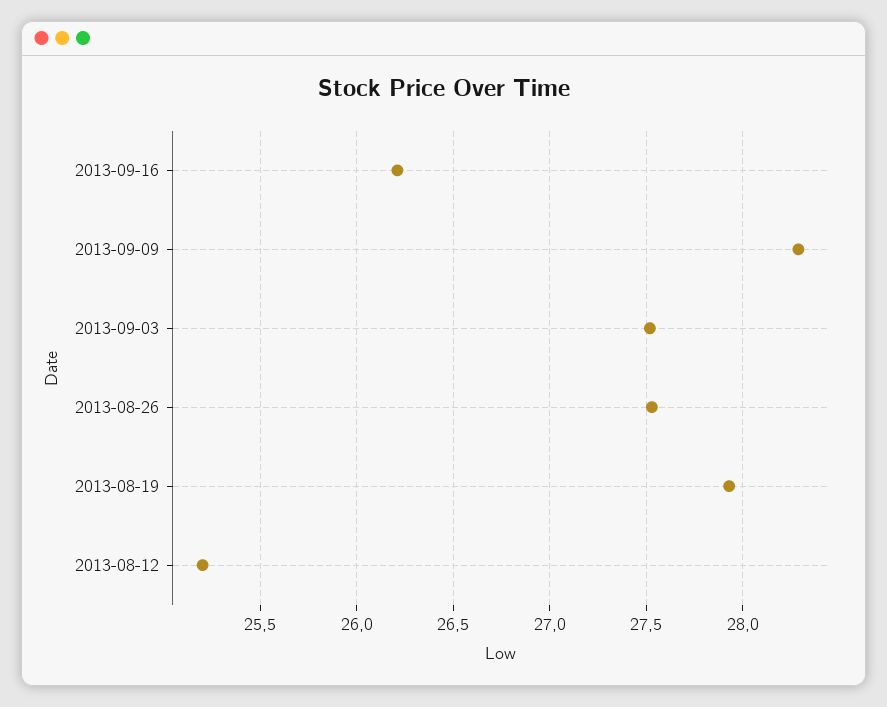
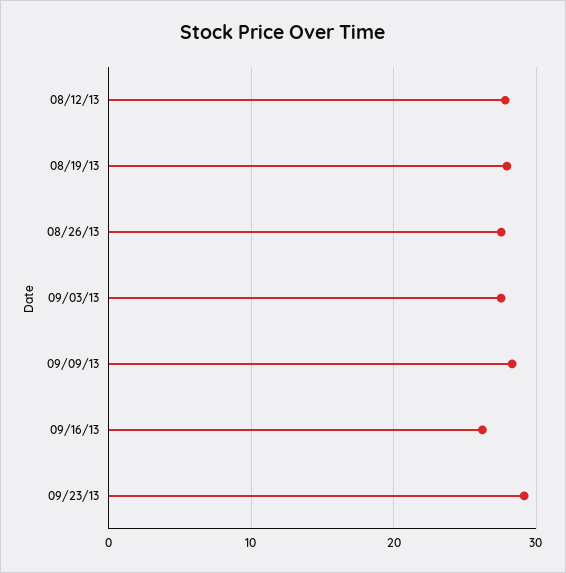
2013-08-12: 25.2 -> 28
09/23/13: none -> 29

